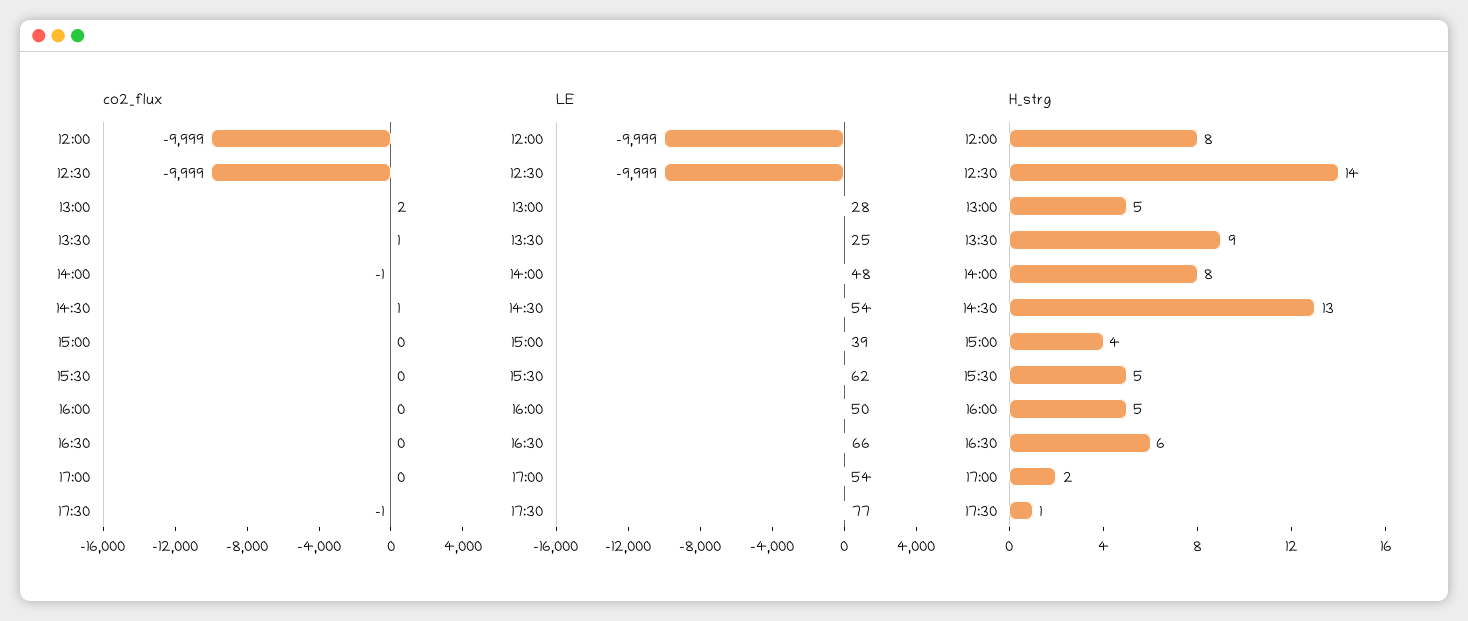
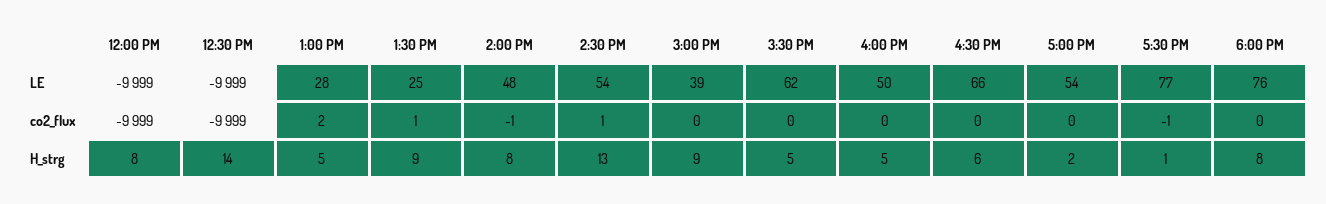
H_strg, 15:00: 4 -> 9
LE, 6:00 PM: none -> 76
co2_flux, 6:00 PM: none -> 0
H_strg, 6:00 PM: none -> 8

